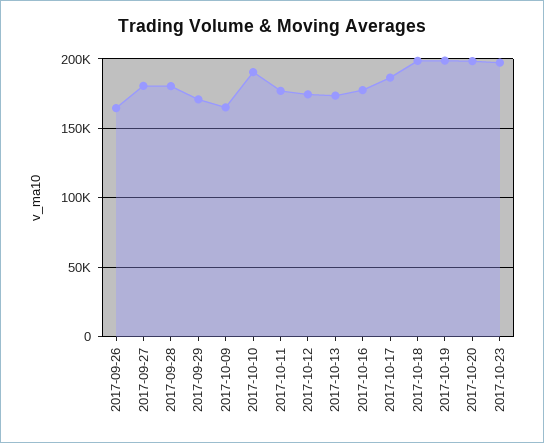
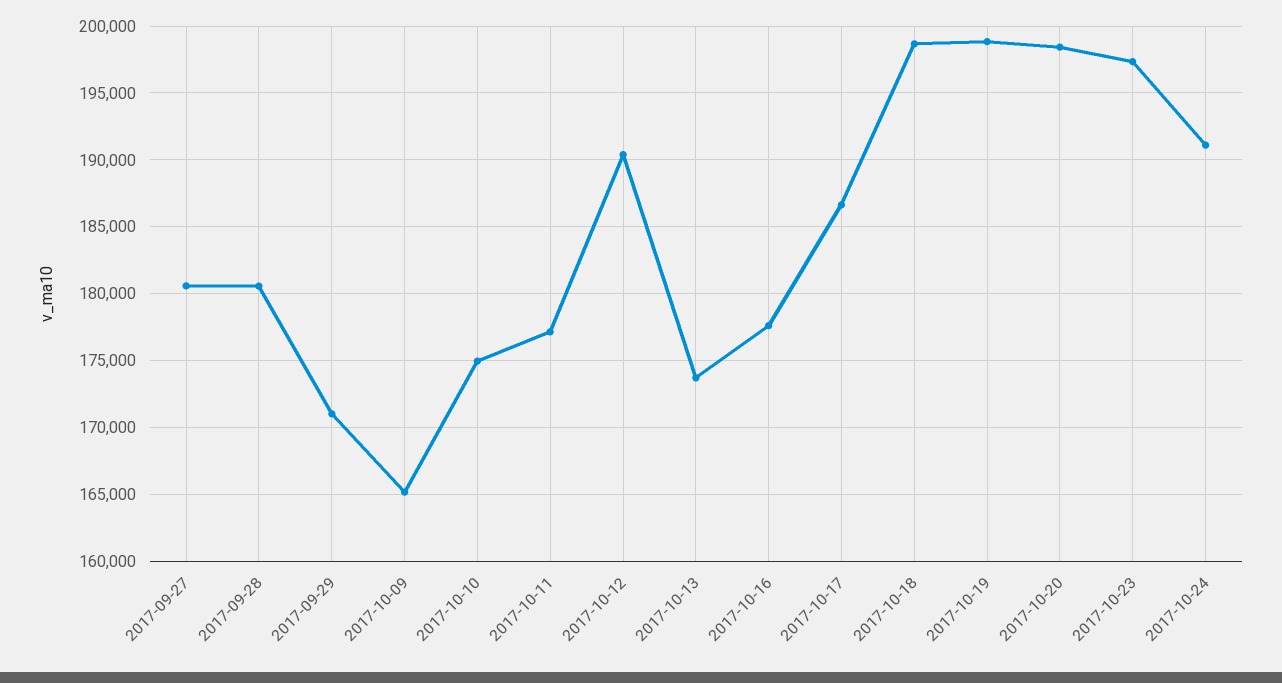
2017-09-26: 165000 -> none
2017-10-10: 190000 -> 175000
2017-10-12: 175000 -> 190500
2017-10-24: none -> 191000

